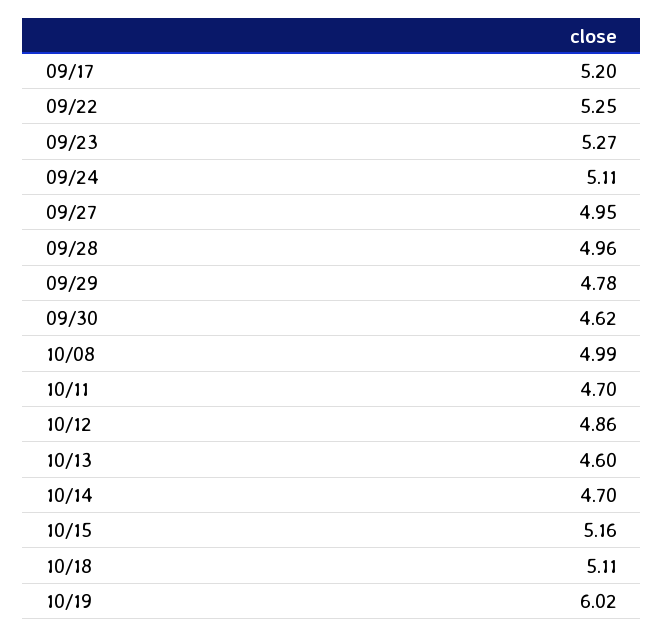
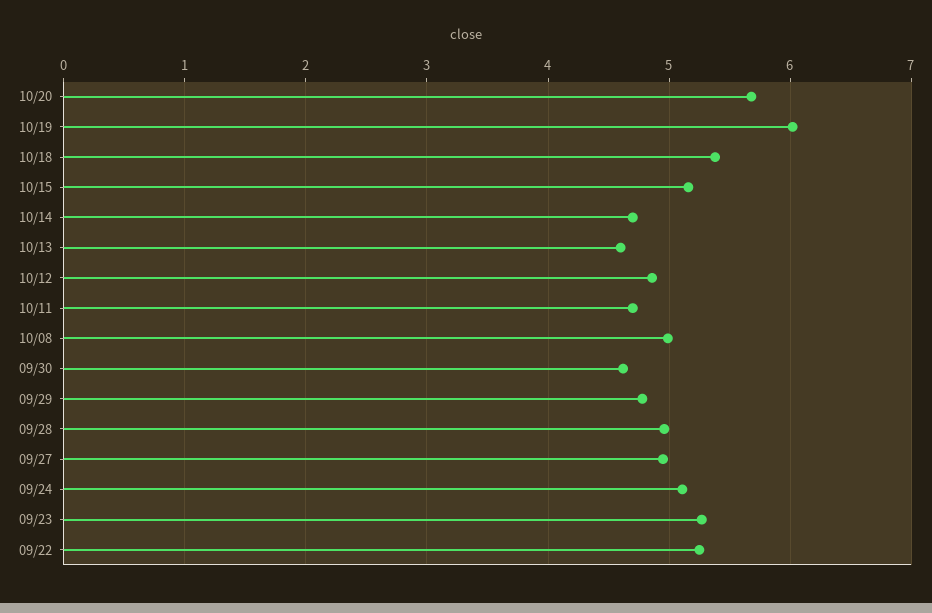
09/17: 5.2 -> none
10/18: 5.11 -> 5.4
10/20: none -> 5.7

